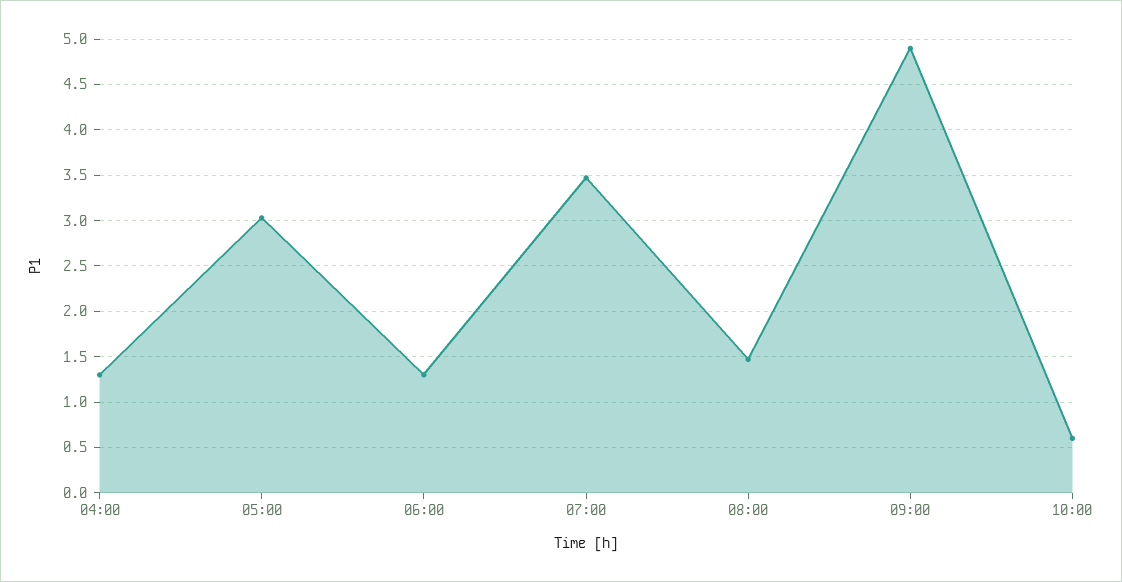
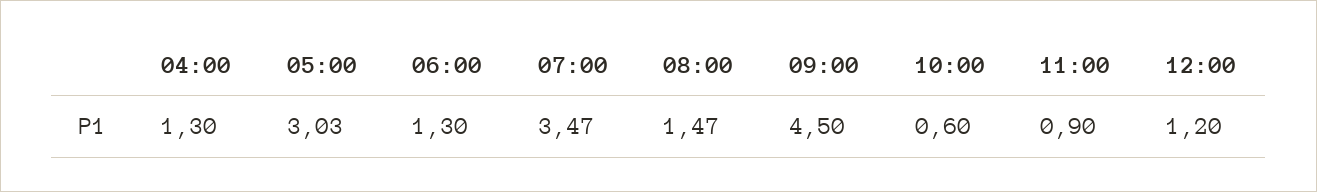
09:00: 4.9 -> 4.5
11:00: none -> 0.9
12:00: none -> 1.2

